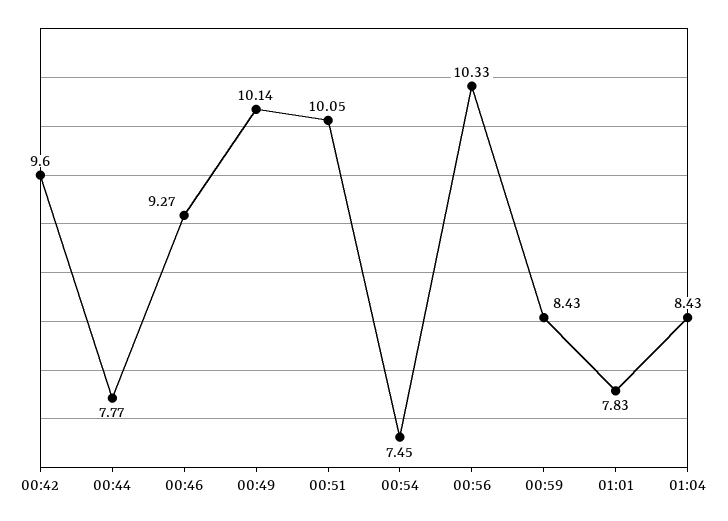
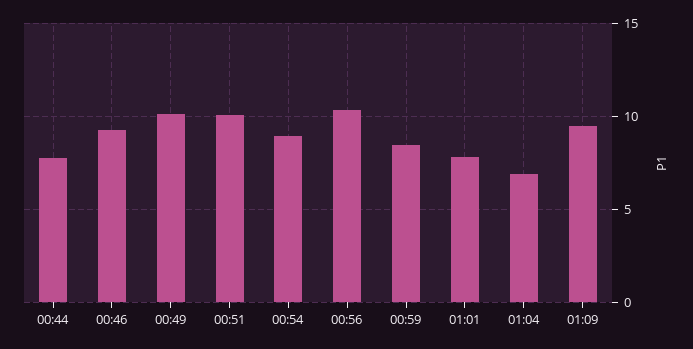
00:42: 9.6 -> none
00:54: 7.45 -> 9
01:04: 8.43 -> 7
01:09: none -> 9.5

